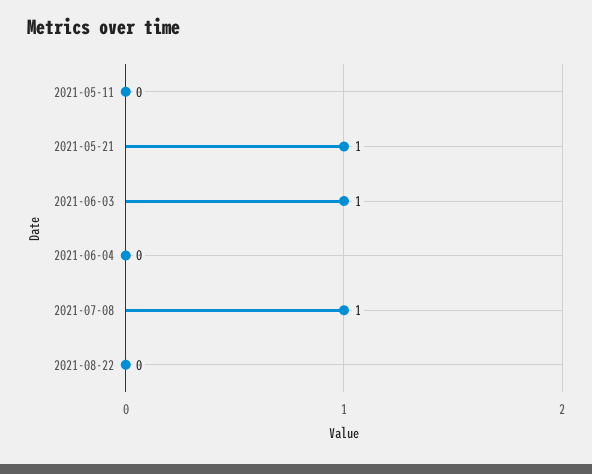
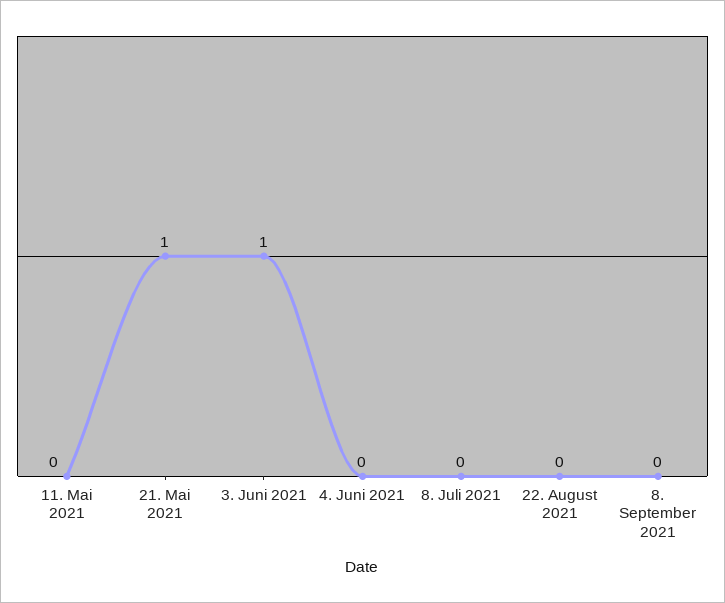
2021-07-08: 1 -> 0
8. September 2021: none -> 0

